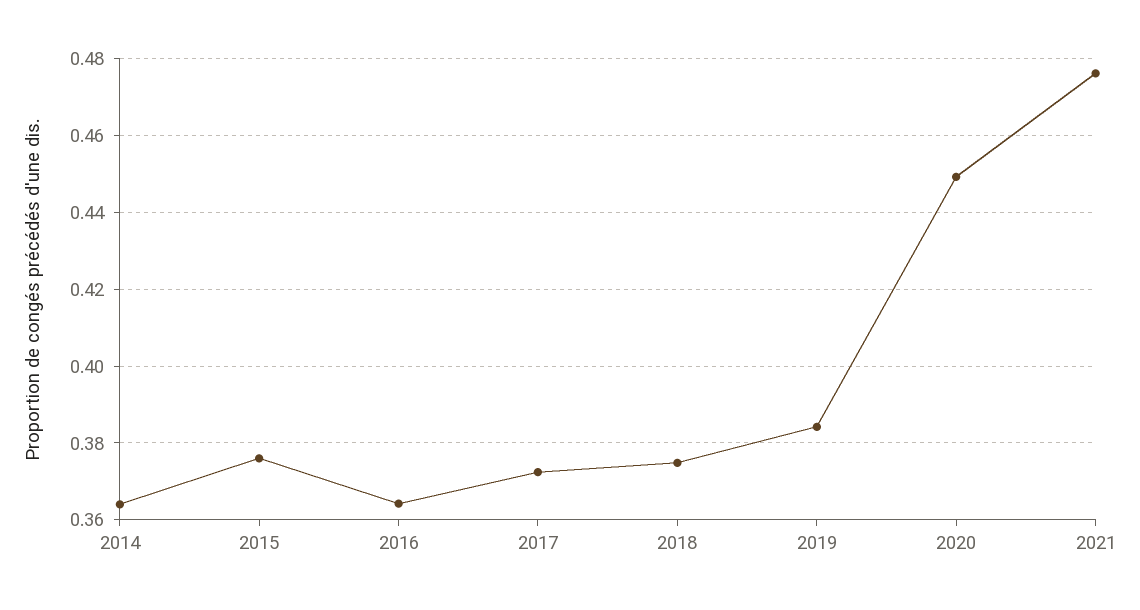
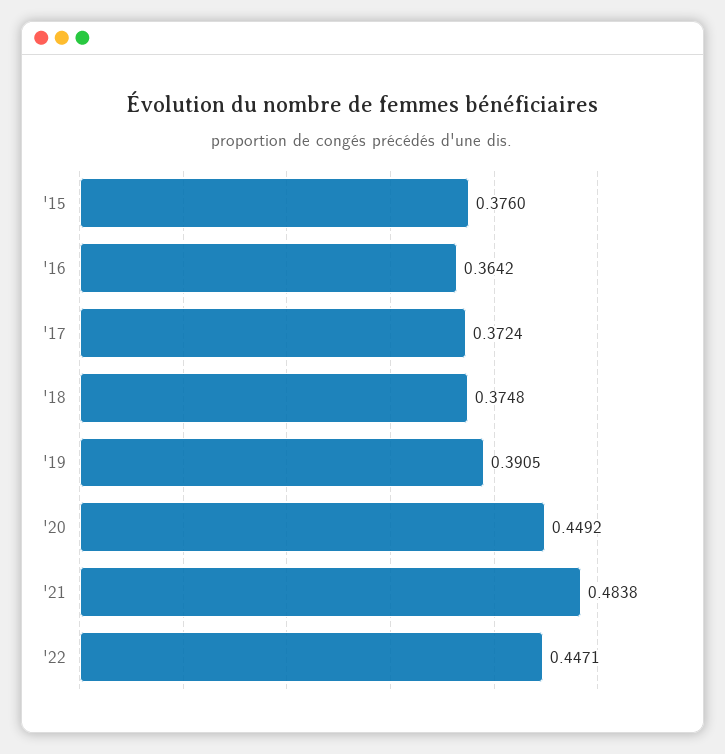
2014: 0.364 -> none
2019: 0.384 -> 0.3905
2021: 0.476 -> 0.4838
'22: none -> 0.4471

